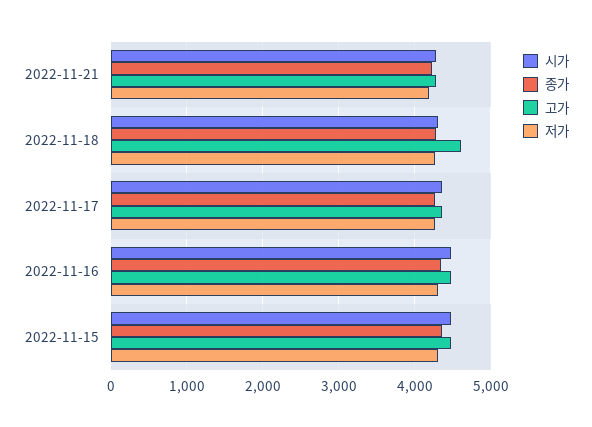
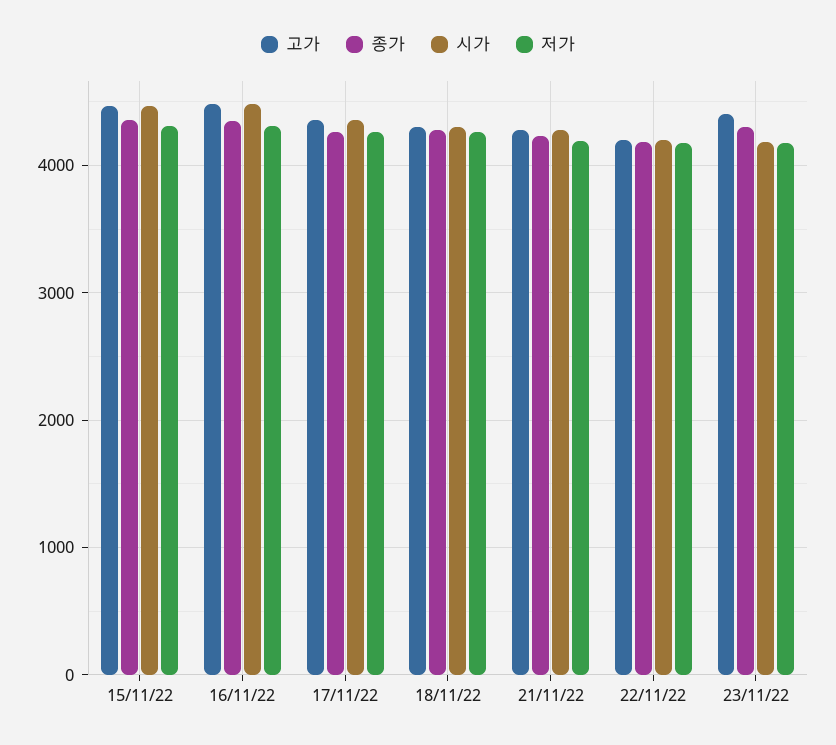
고가, 2022-11-18: 4600 -> 4300
고가, 22/11/22: none -> 4200
종가, 22/11/22: none -> 4200
시가, 22/11/22: none -> 4200
저가, 22/11/22: none -> 4200
고가, 23/11/22: none -> 4400
종가, 23/11/22: none -> 4300
시가, 23/11/22: none -> 4200
저가, 23/11/22: none -> 4200

